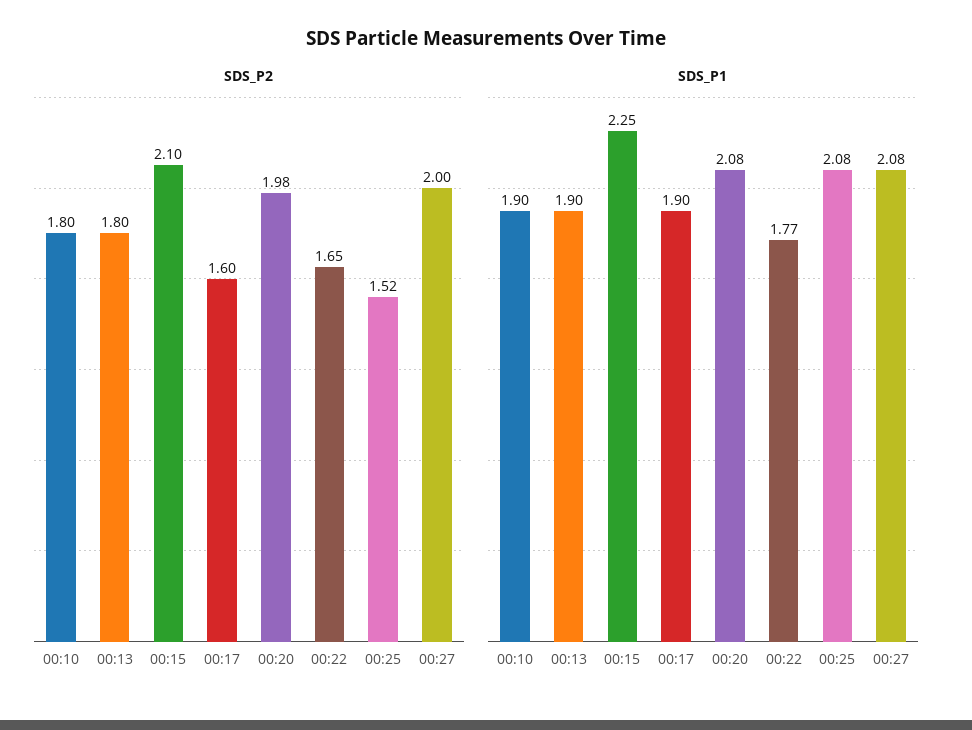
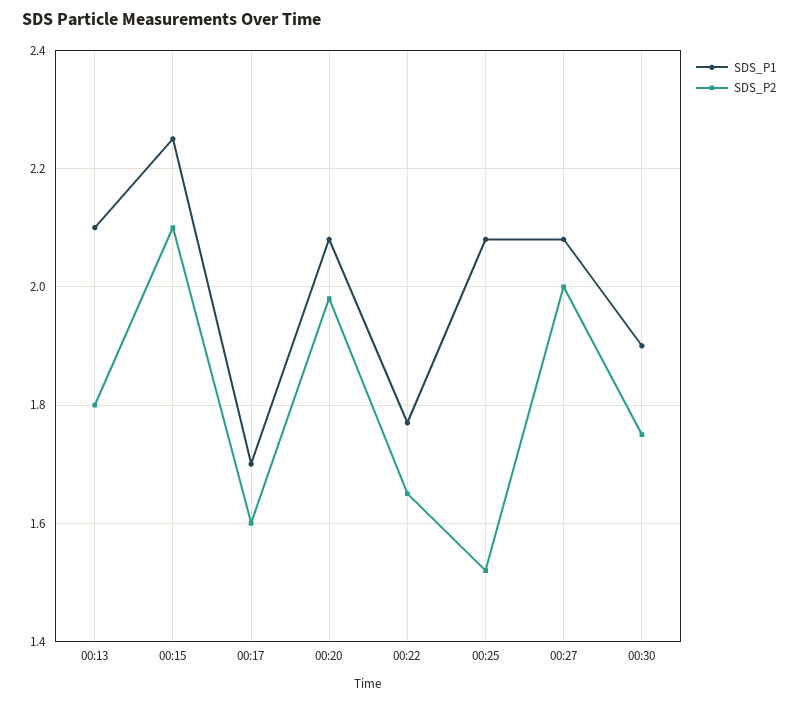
SDS_P2, 00:10: 1.8 -> none
SDS_P1, 00:10: 1.9 -> none
SDS_P1, 00:13: 1.9 -> 2.1
SDS_P1, 00:17: 1.9 -> 1.7
SDS_P1, 00:30: none -> 1.9
SDS_P2, 00:30: none -> 1.75

